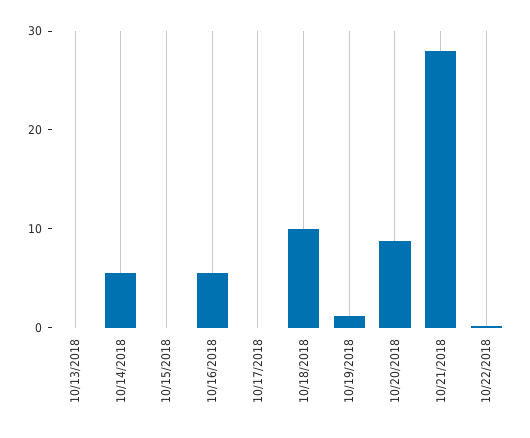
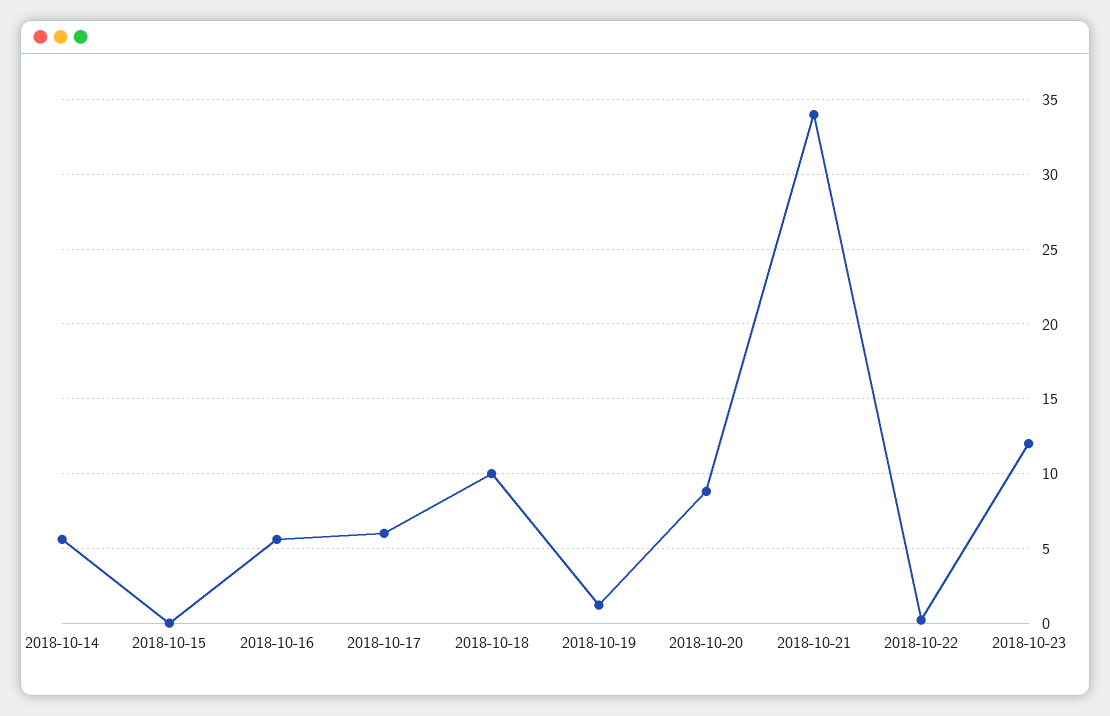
10/13/2018: 0 -> none
10/17/2018: 0 -> 6
10/21/2018: 28 -> 34
2018-10-23: none -> 12

